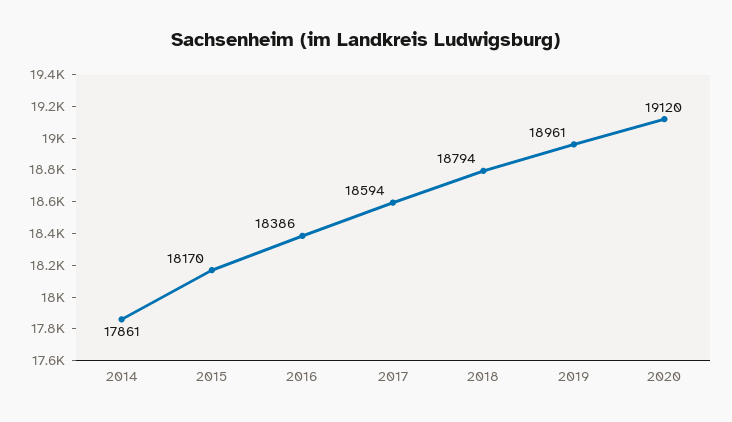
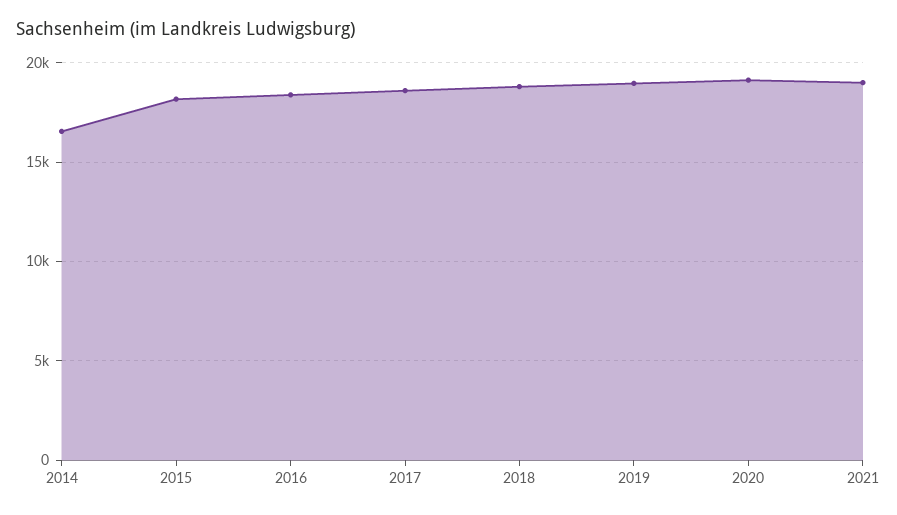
2014: 17861 -> 16500
2021: none -> 19000

